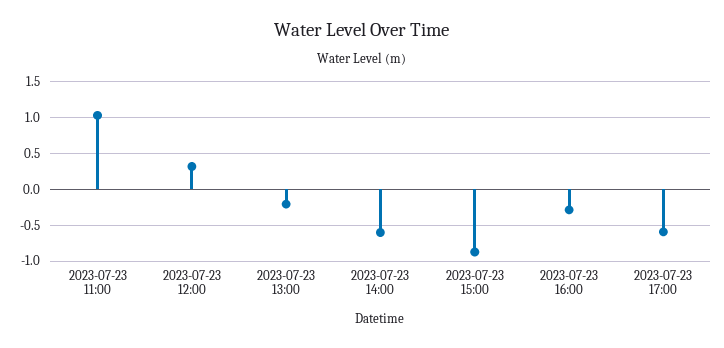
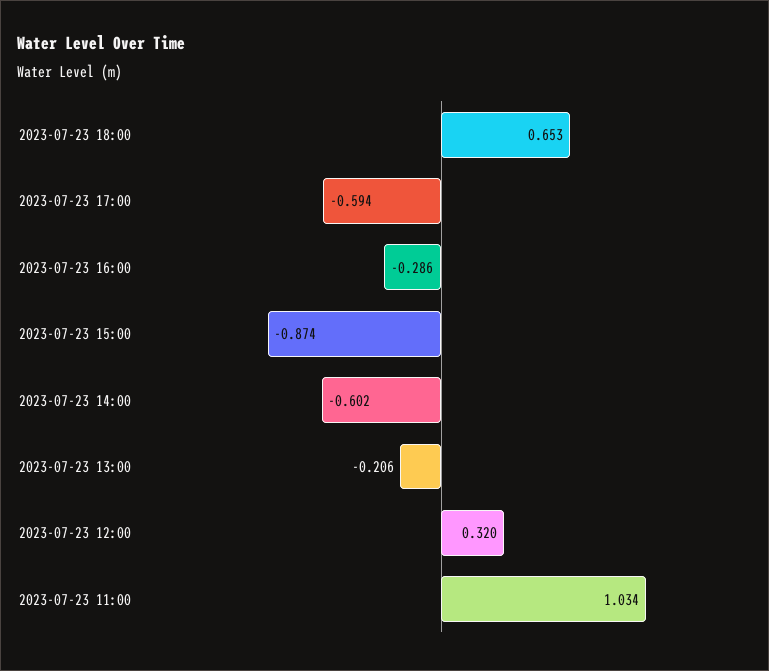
2023-07-23 18:00: none -> 0.653

